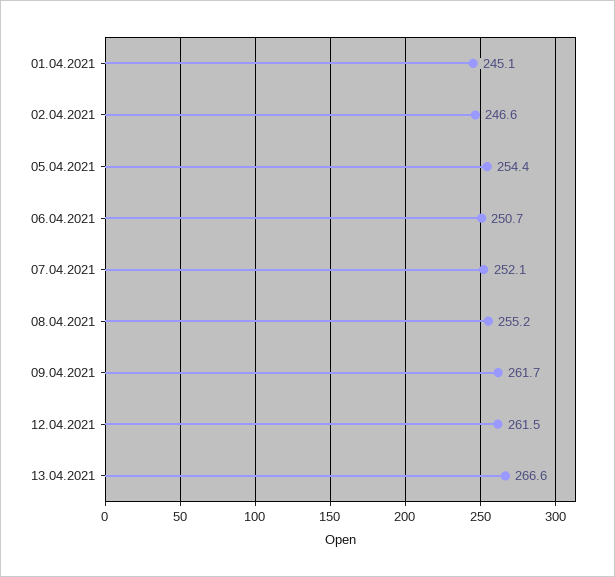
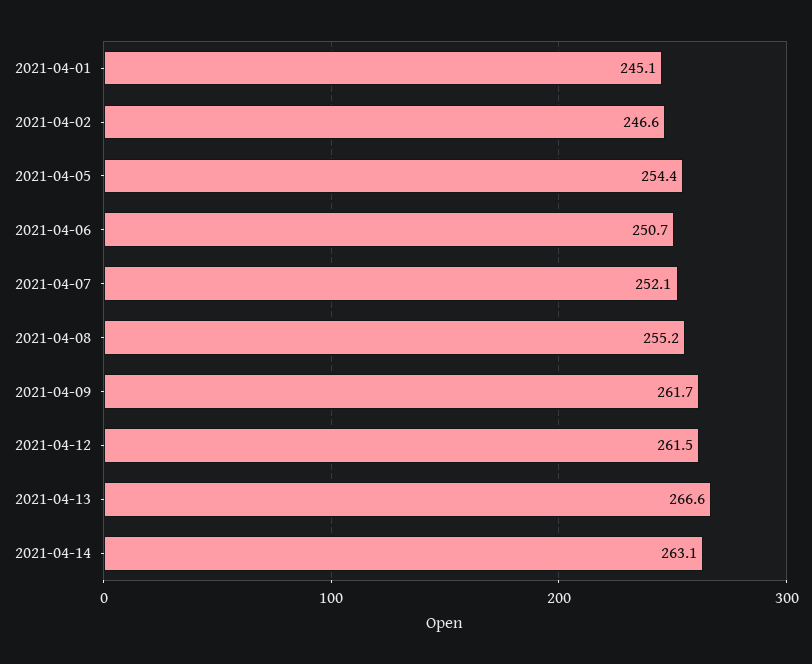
2021-04-14: none -> 263.1

